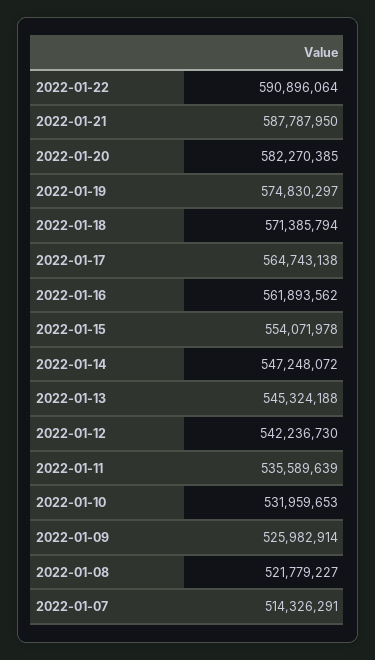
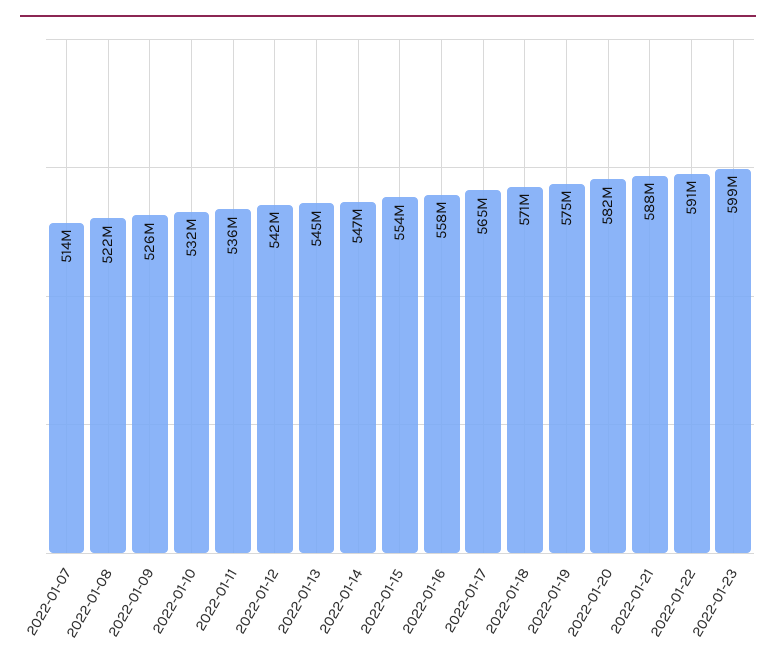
2022-01-16: 561893562 -> 558000000
2022-01-23: none -> 599000000

